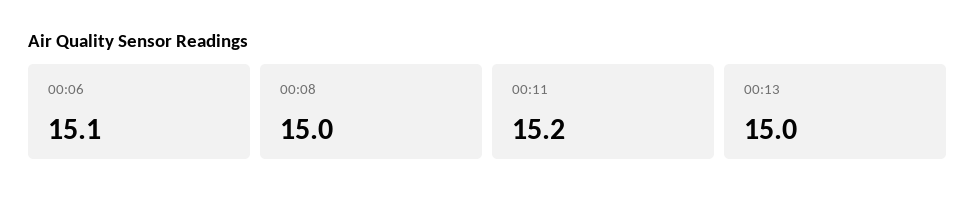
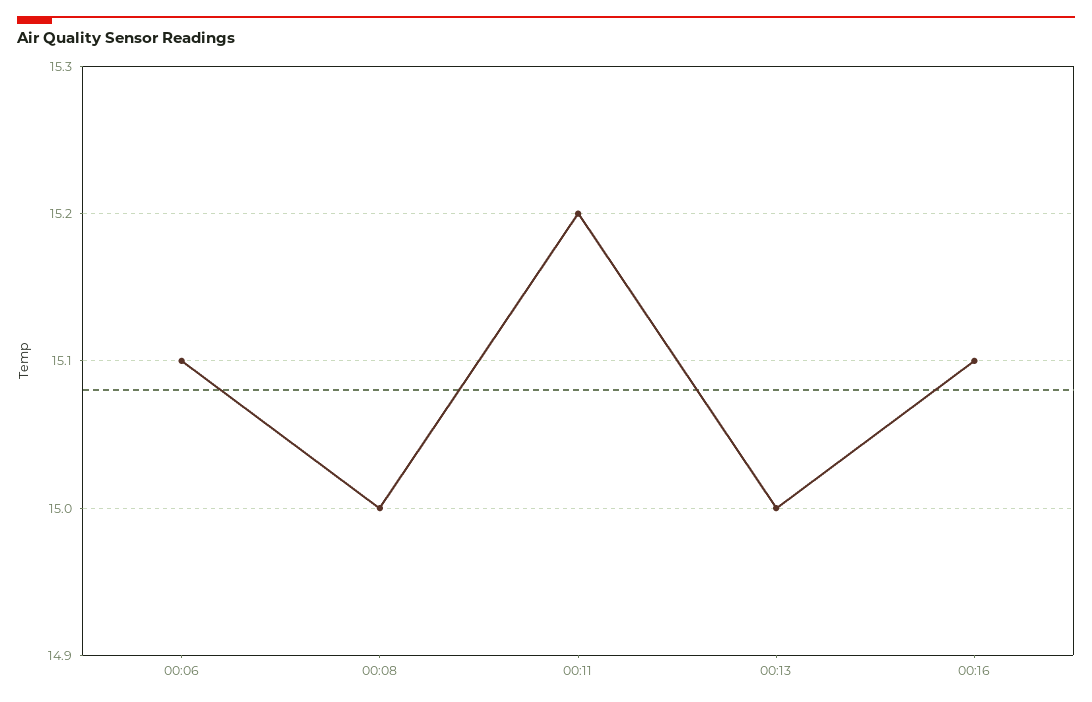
00:16: none -> 15.1

